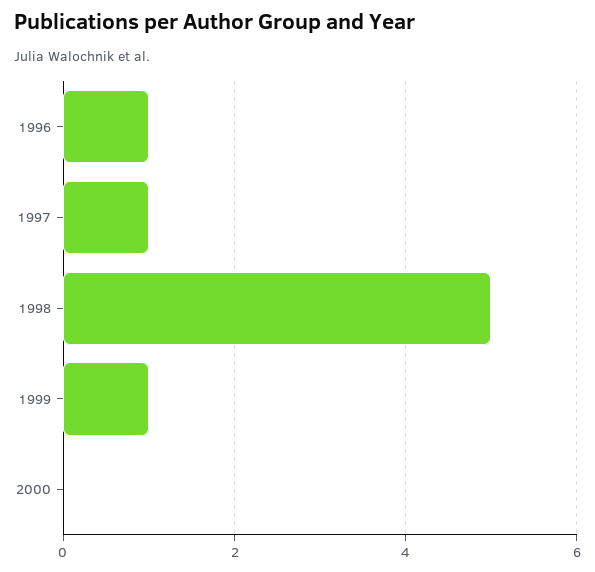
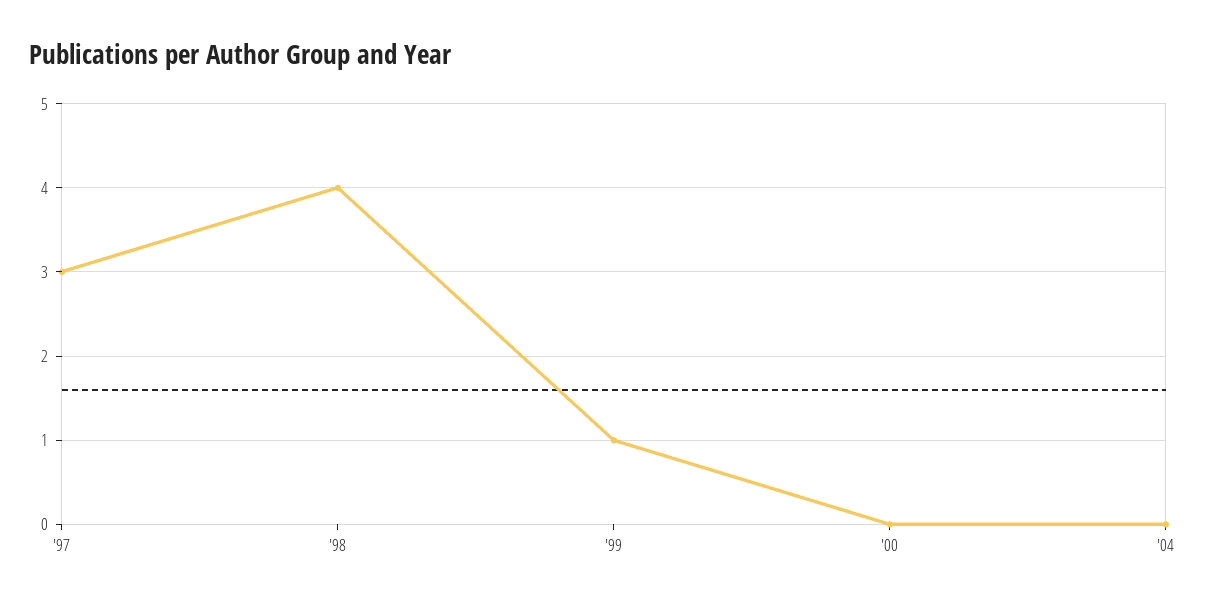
1996: 1 -> none
1997: 1 -> 3
1998: 5 -> 4
'04: none -> 0

